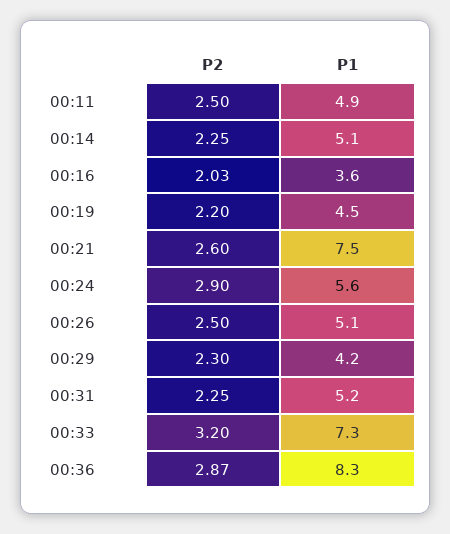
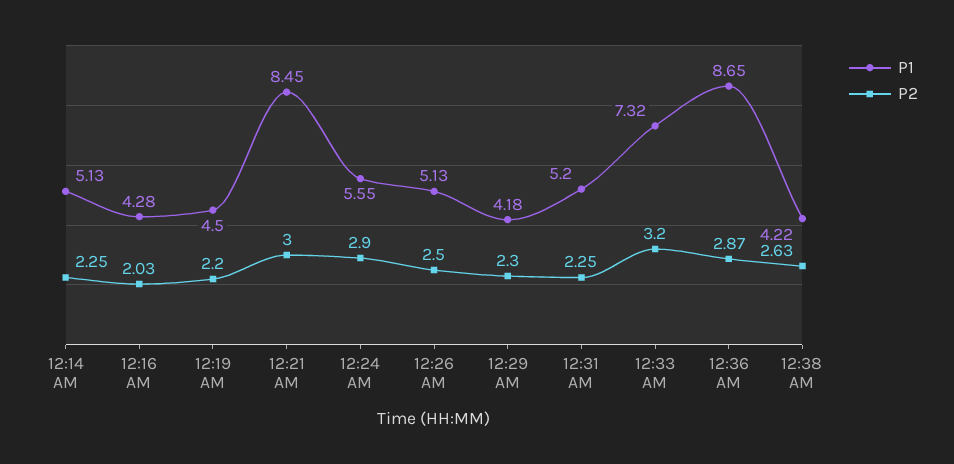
P2, 00:11: 2.5 -> none
P1, 00:11: 4.9 -> none
P1, 00:16: 3.6 -> 4.28
P2, 00:21: 2.6 -> 3
P1, 00:21: 7.5 -> 8.45
P1, 00:36: 8.3 -> 8.65
P1, 12:38 AM: none -> 4.22
P2, 12:38 AM: none -> 2.63

